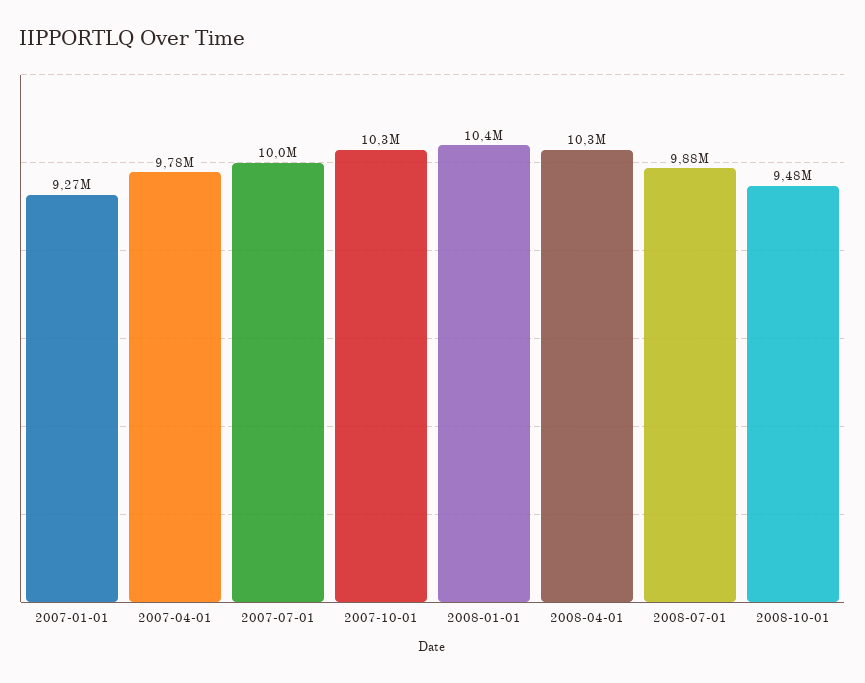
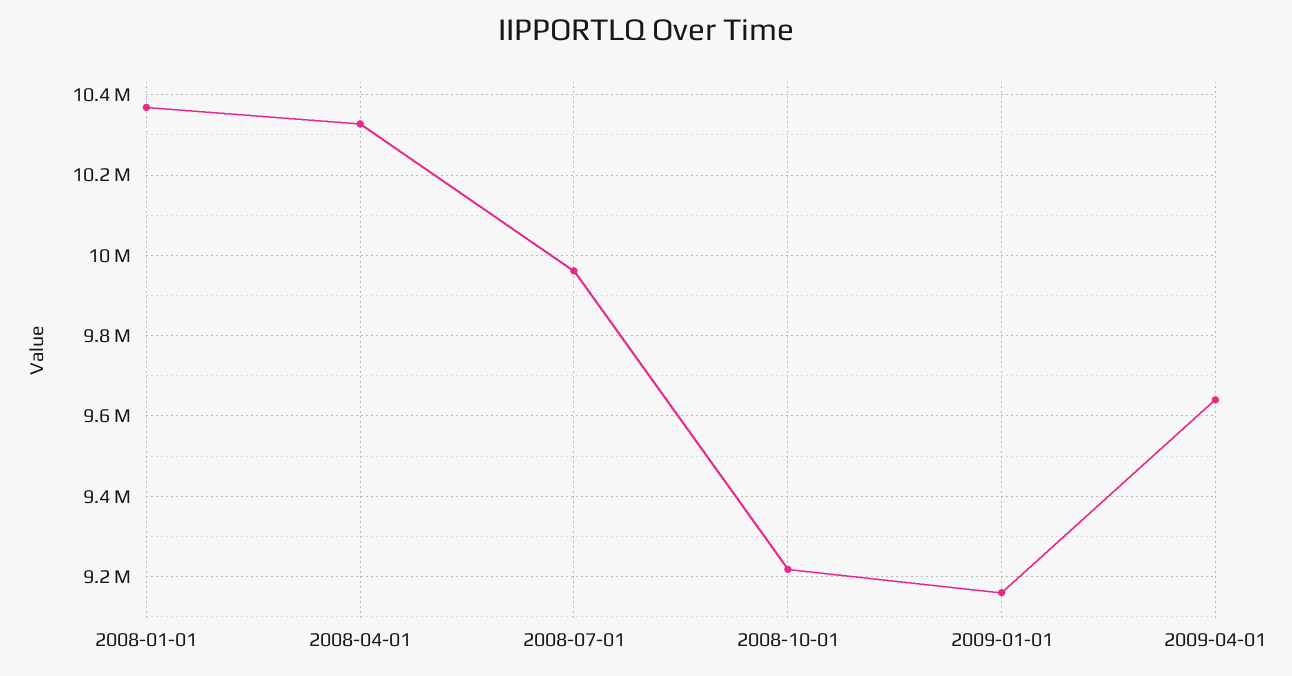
2007-01-01: 9270000 -> none
2007-04-01: 9780000 -> none
2007-07-01: 10000000 -> none
2007-10-01: 10300000 -> none
2008-07-01: 9880000 -> 9960000
2008-10-01: 9480000 -> 9220000
2009-01-01: none -> 9160000
2009-04-01: none -> 9640000

